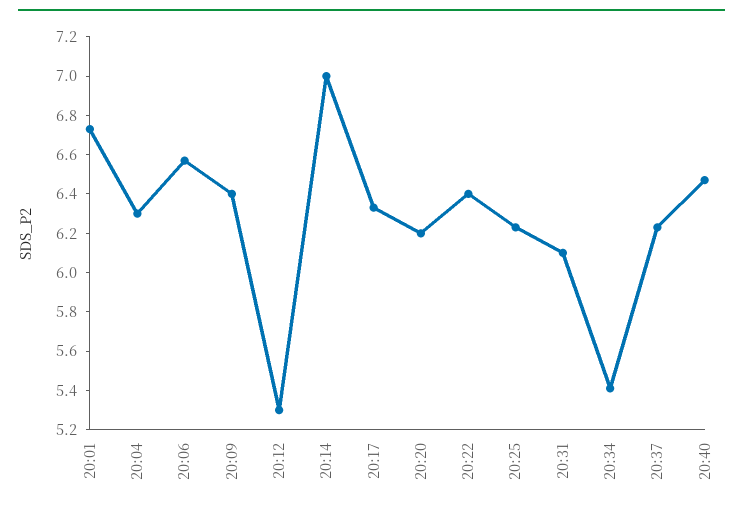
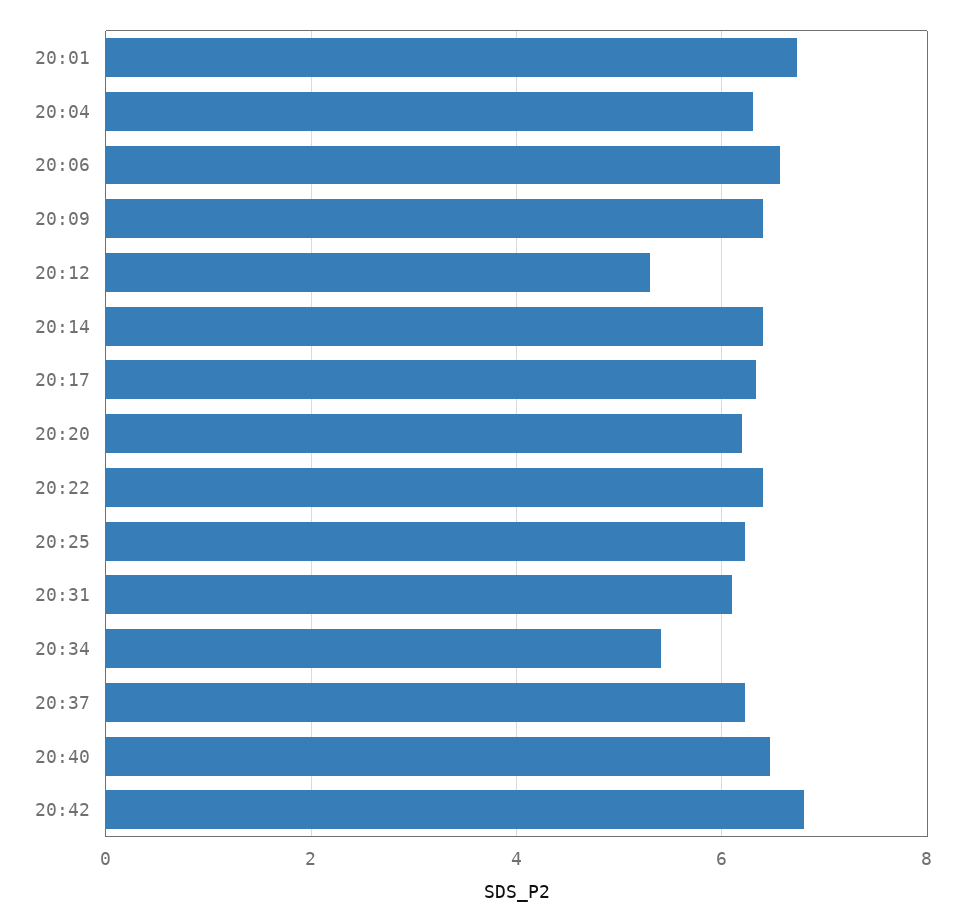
20:14: 7 -> 6.4
20:42: none -> 6.8

